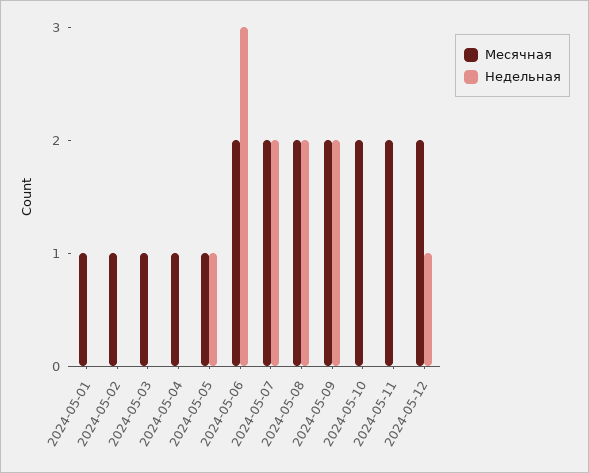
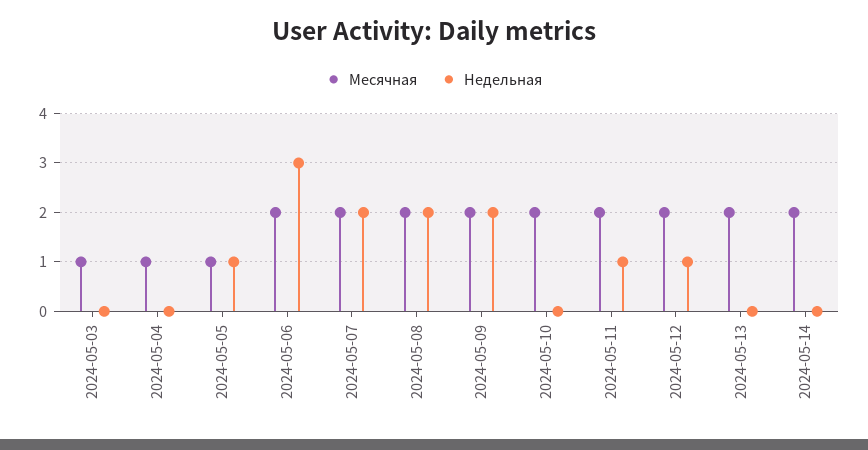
Месячная, 2024-05-01: 1 -> none
Недельная, 2024-05-01: 0 -> none
Месячная, 2024-05-02: 1 -> none
Недельная, 2024-05-02: 0 -> none
Недельная, 2024-05-11: 0 -> 1
Месячная, 2024-05-13: none -> 2
Недельная, 2024-05-13: none -> 0
Месячная, 2024-05-14: none -> 2
Недельная, 2024-05-14: none -> 0

